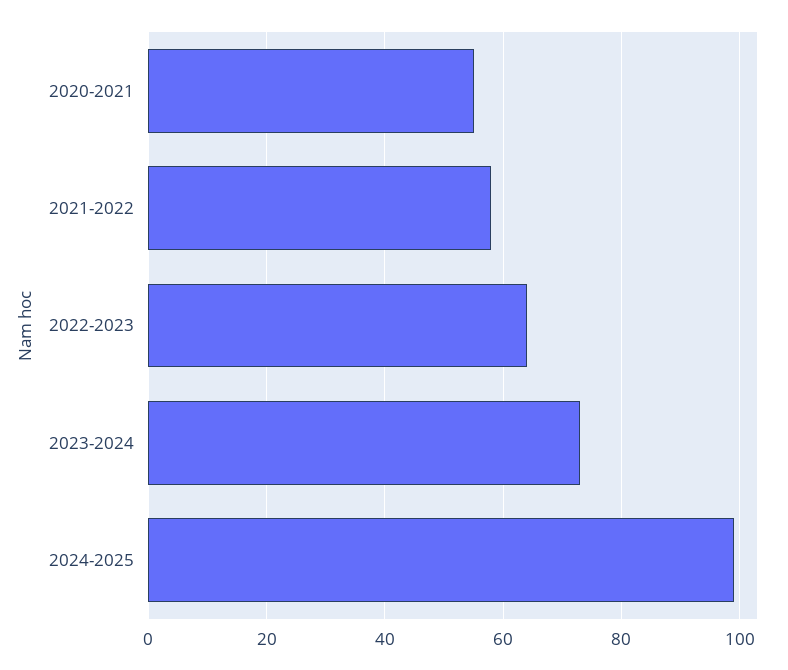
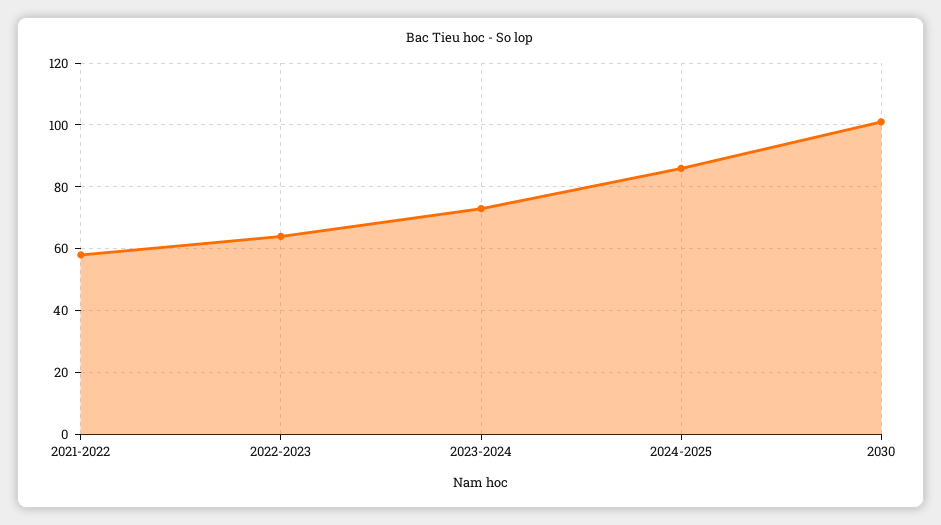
2020-2021: 55 -> none
2024-2025: 100 -> 85
2030: none -> 100

